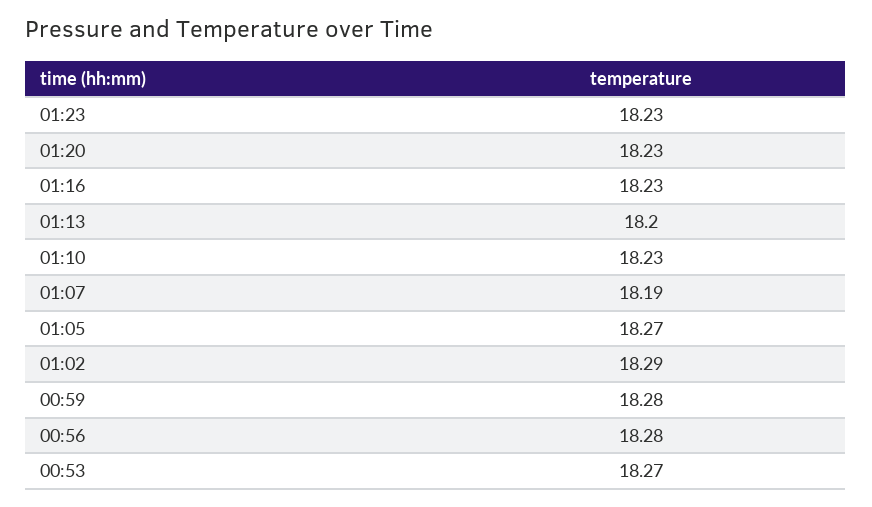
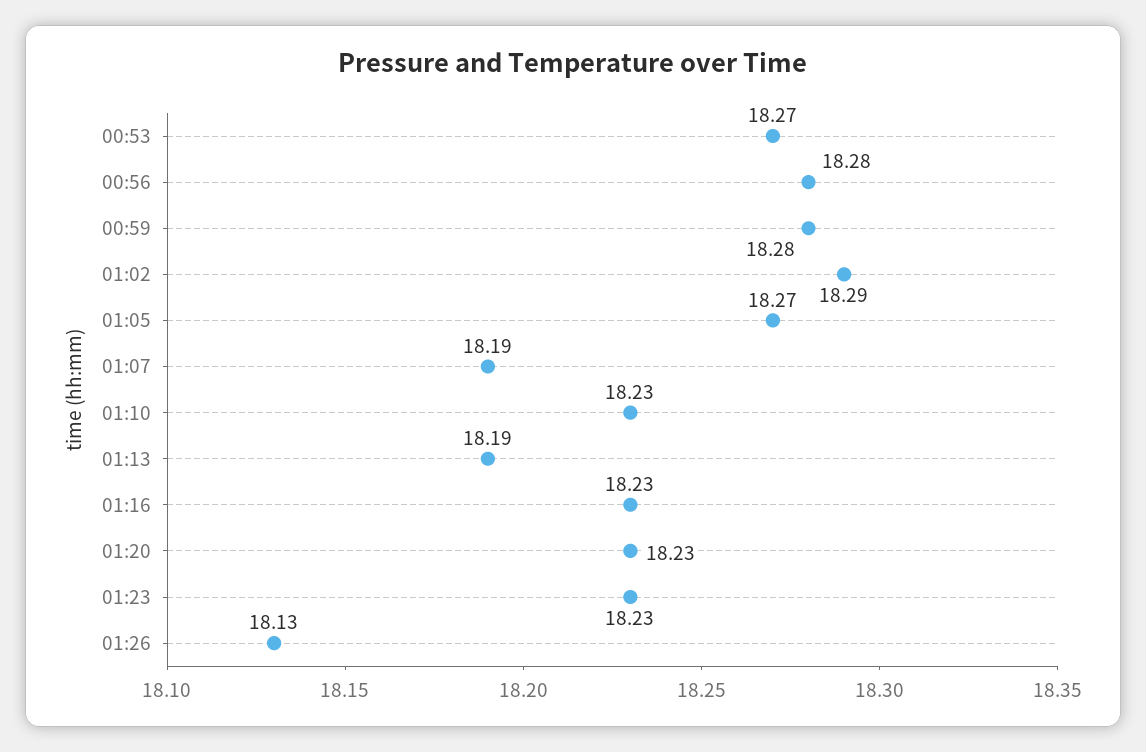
01:13: 18.2 -> 18.19
01:26: none -> 18.13

